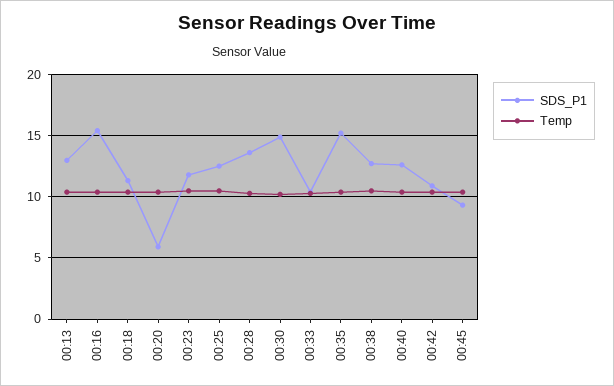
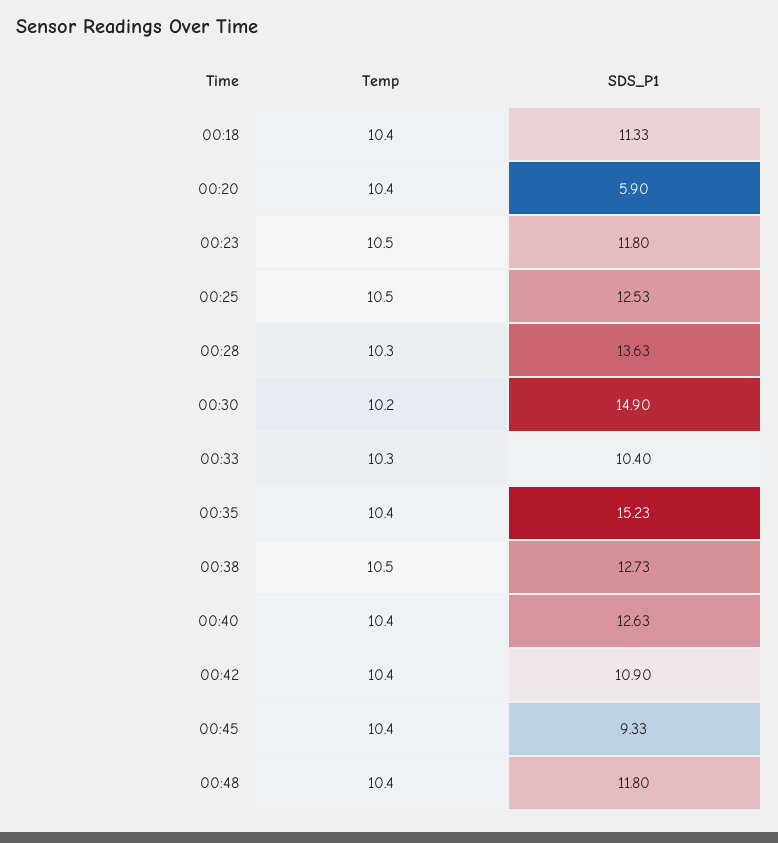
SDS_P1, 00:13: 13 -> none
Temp, 00:13: 10.5 -> none
SDS_P1, 00:16: 15.5 -> none
Temp, 00:16: 10.5 -> none
Temp, 00:48: none -> 10.4
SDS_P1, 00:48: none -> 11.8

